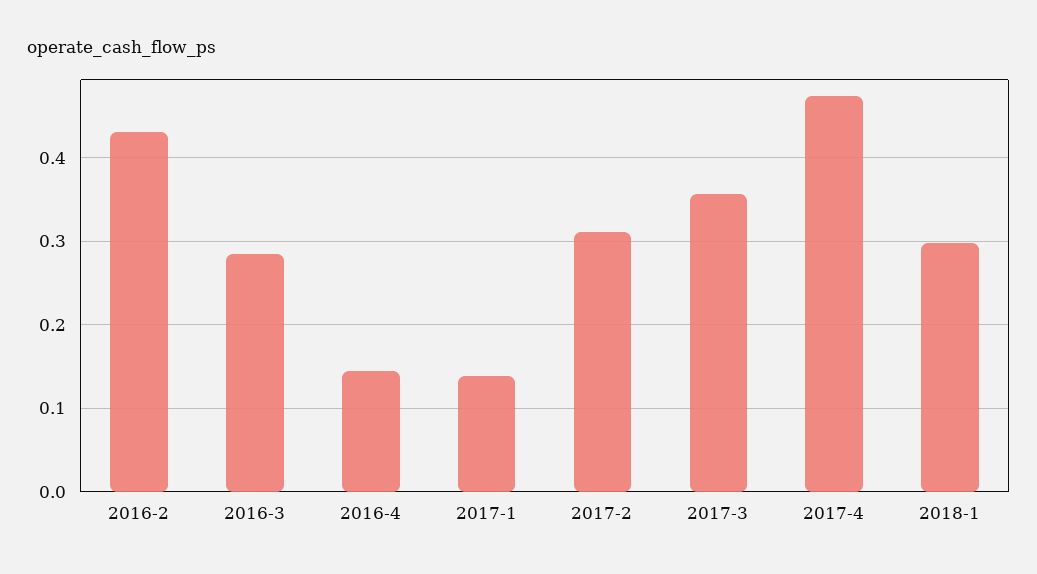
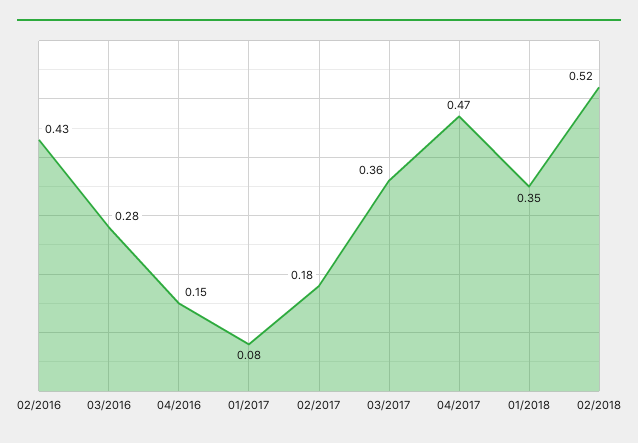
2017-1: 0.14 -> 0.08
2017-2: 0.31 -> 0.18
2018-1: 0.3 -> 0.35
02/2018: none -> 0.52

